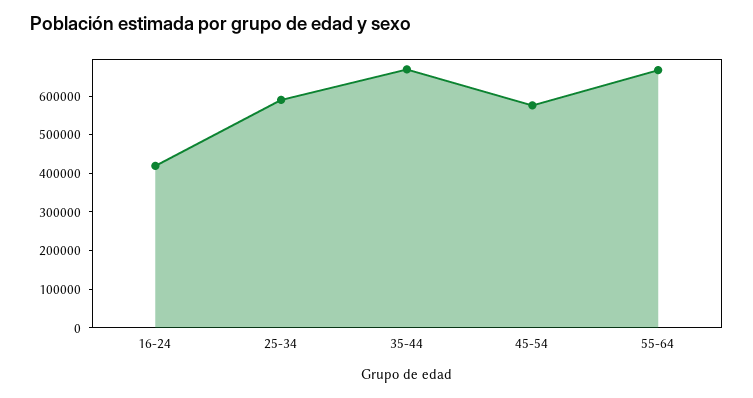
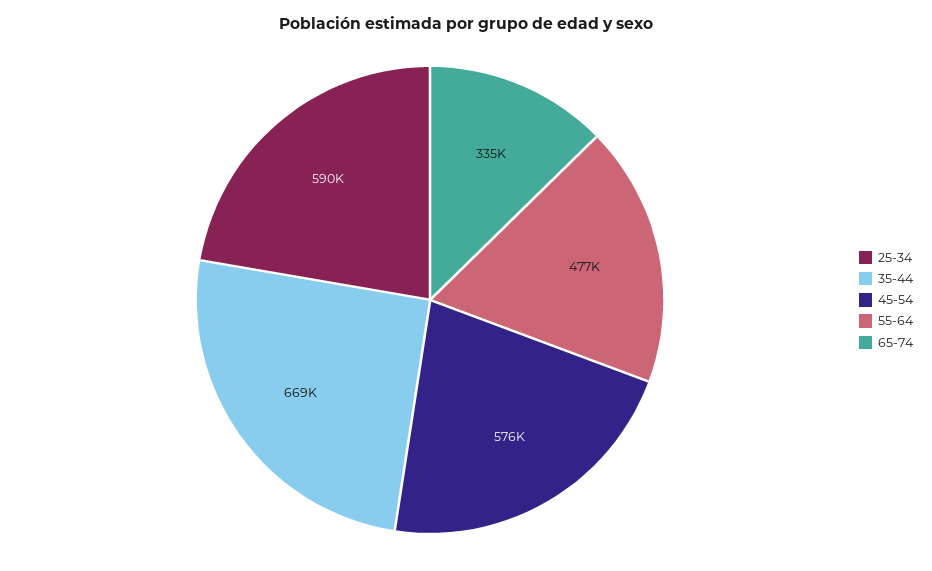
16-24: 425000 -> none
55-64: 675000 -> 477000
65-74: none -> 335000

